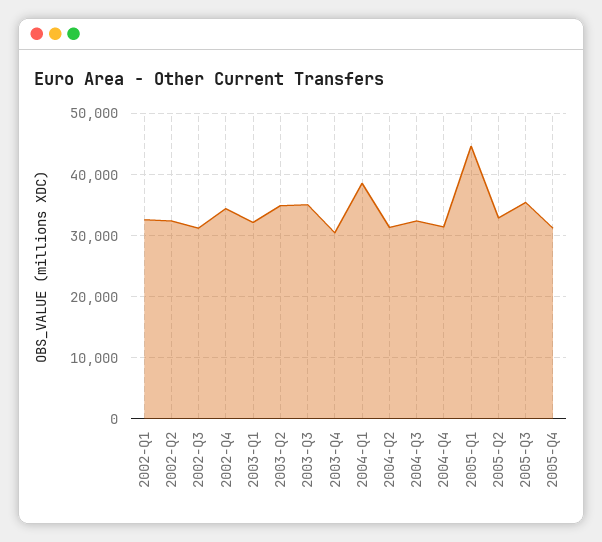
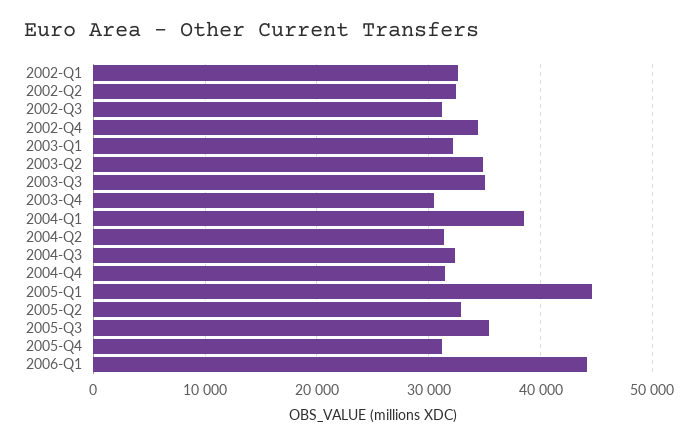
2006-Q1: none -> 44000

